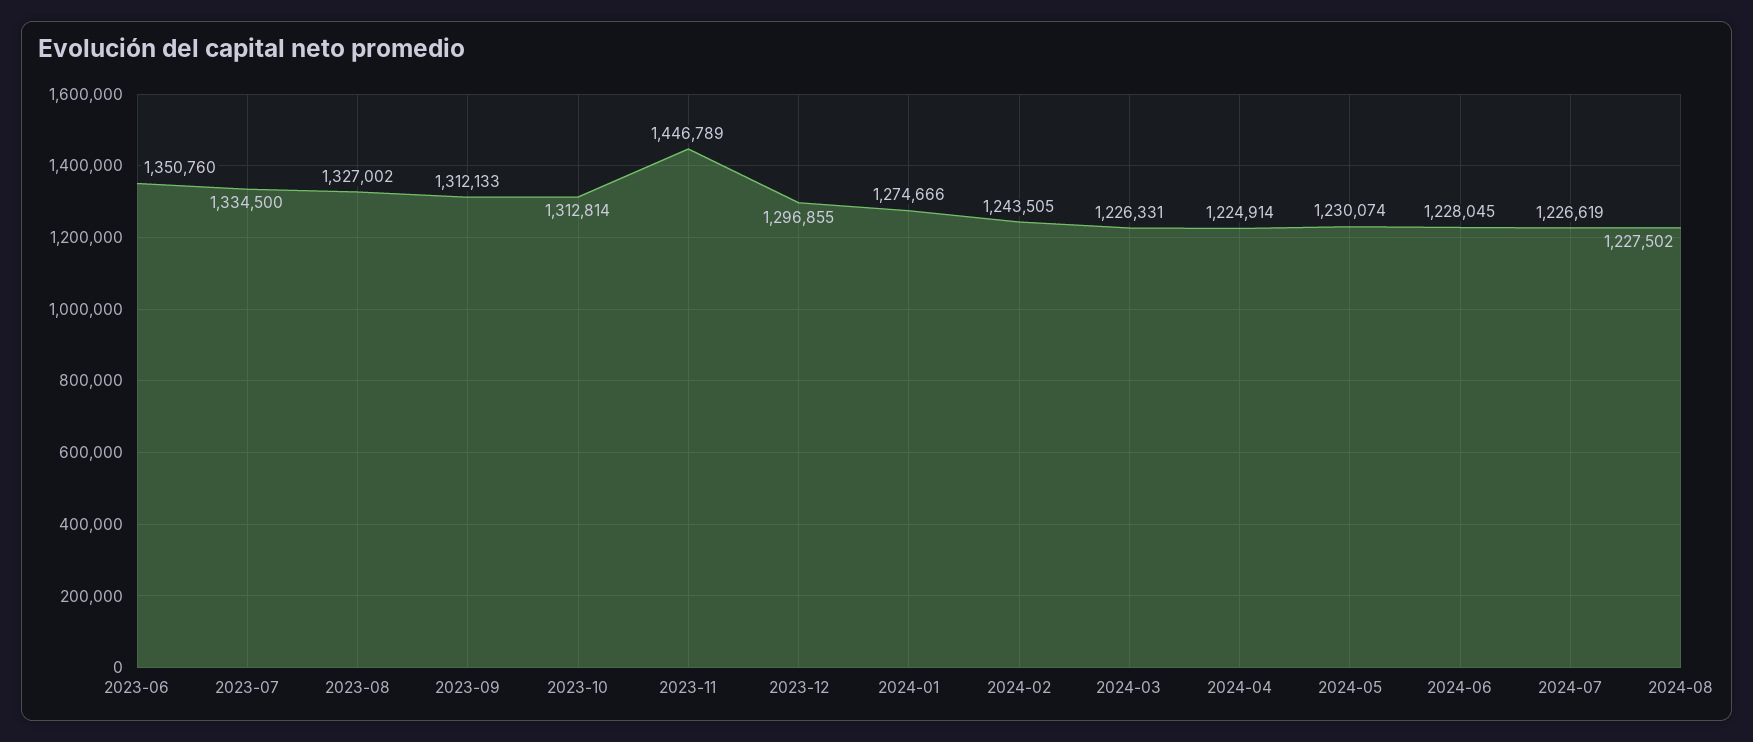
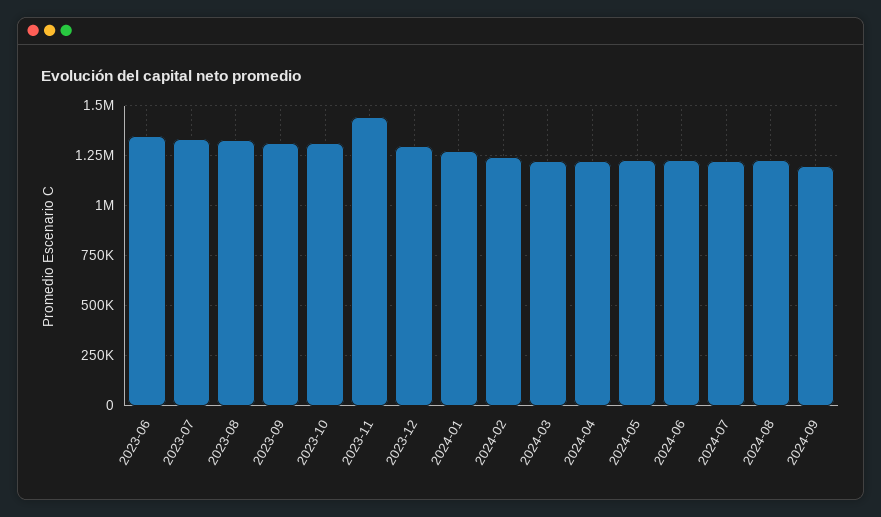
2024-09: none -> 1200000

